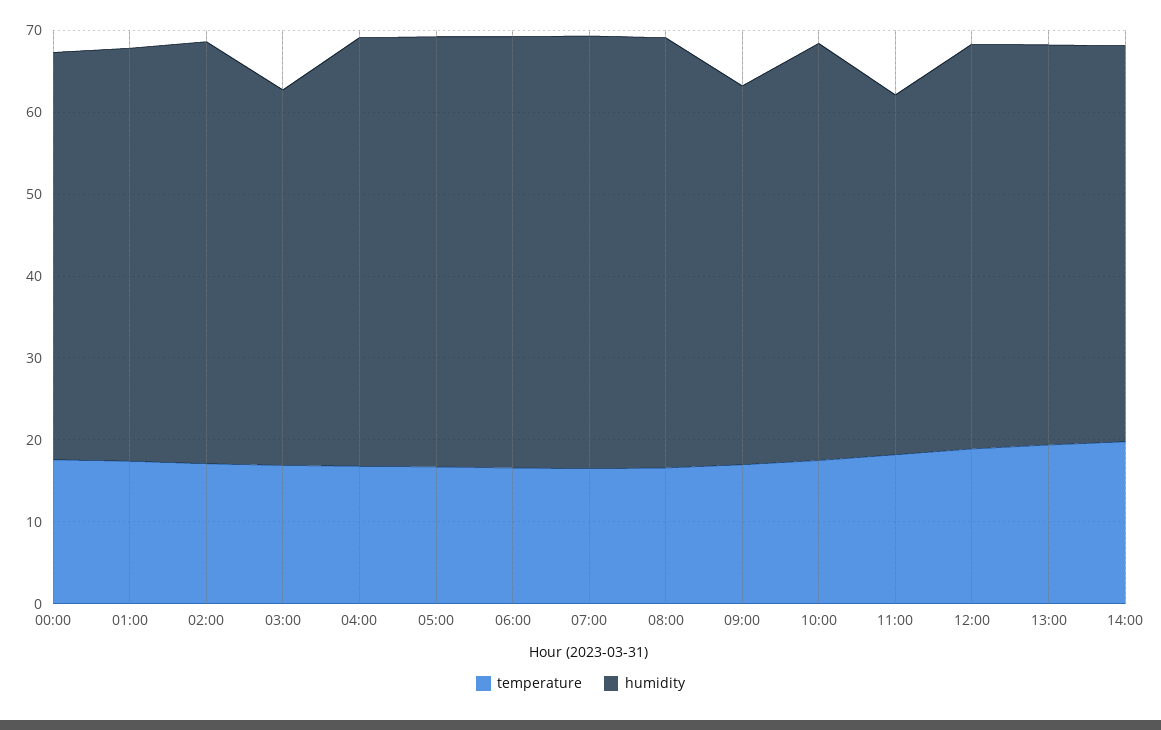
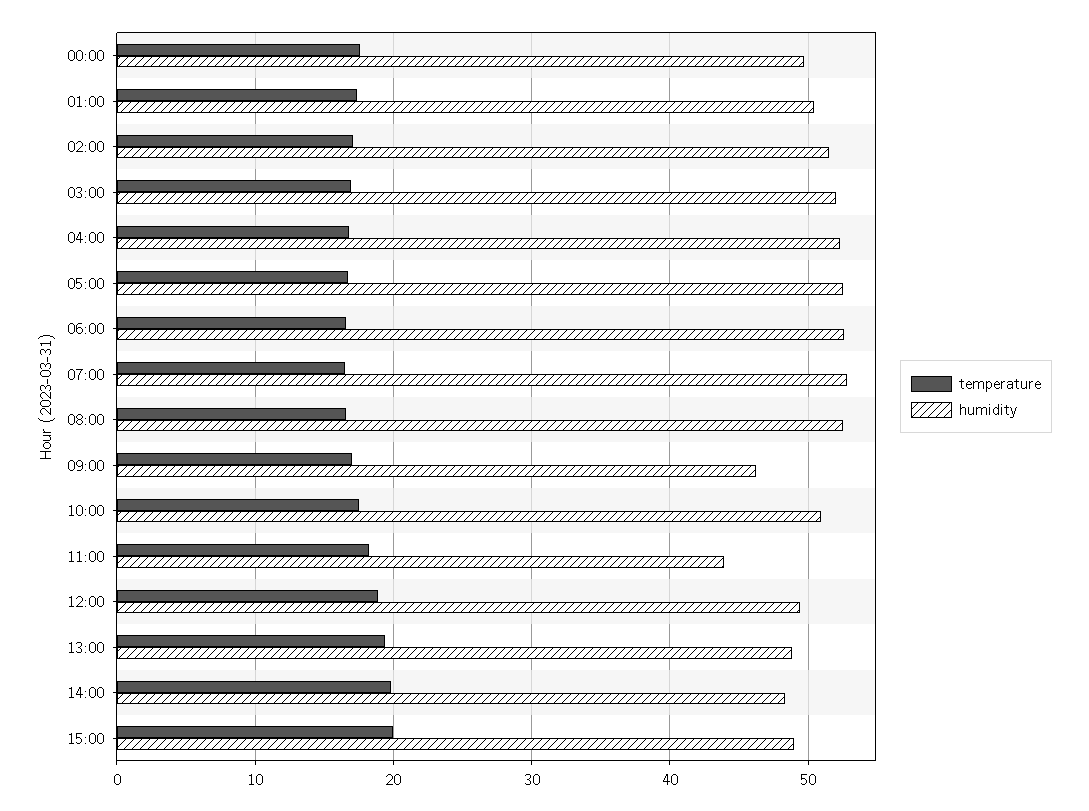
humidity, 03:00: 46 -> 52
temperature, 15:00: none -> 20
humidity, 15:00: none -> 49

